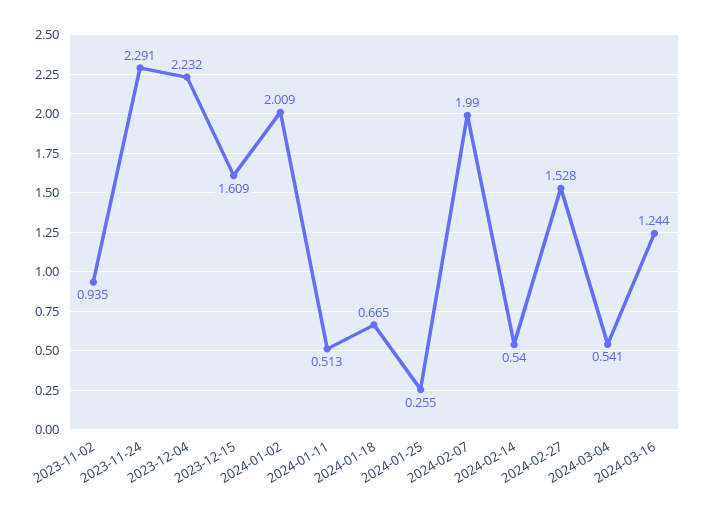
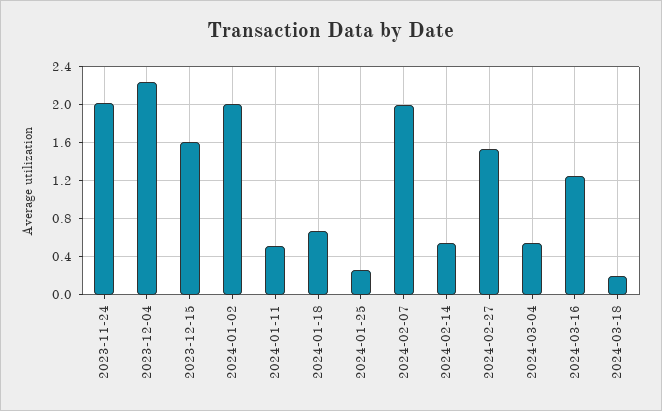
2023-11-02: 0.935 -> none
2023-11-24: 2.291 -> 2
2024-03-18: none -> 0.2

